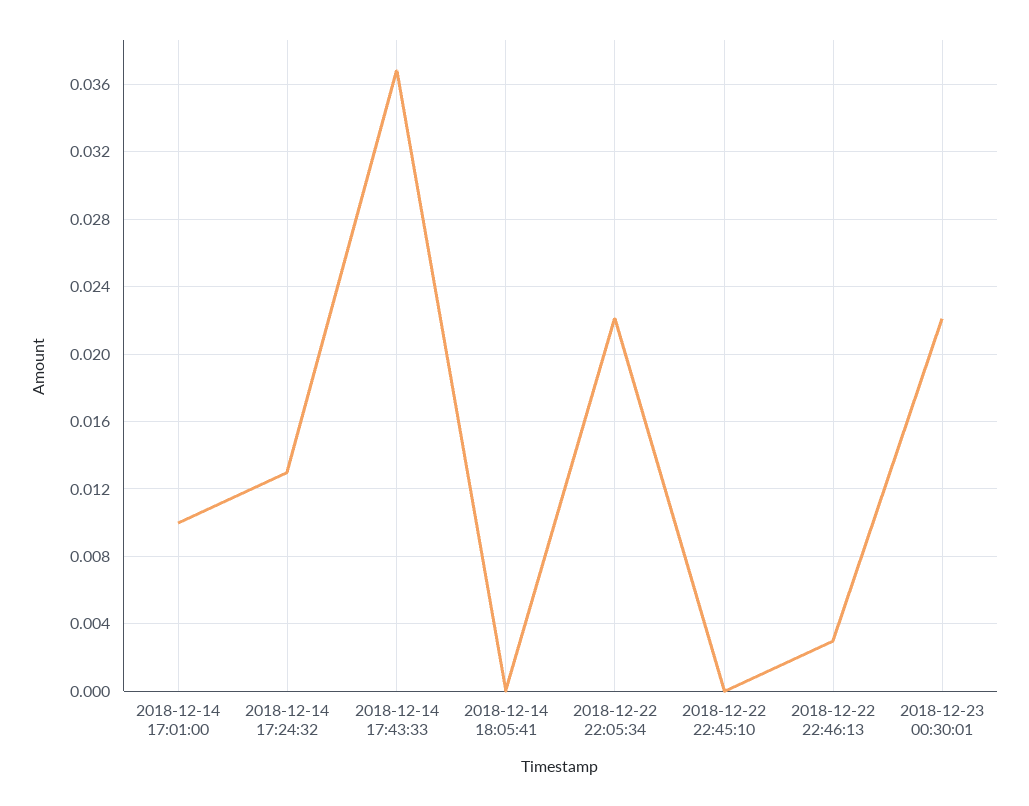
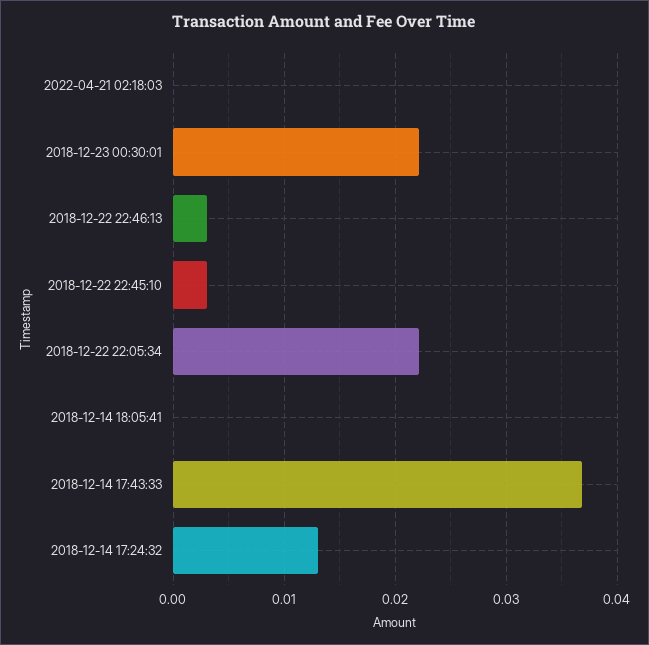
2018-12-14 17:01:00: 0.01 -> none
2018-12-22 22:45:10: 0 -> 0.003
2022-04-21 02:18:03: none -> 0

